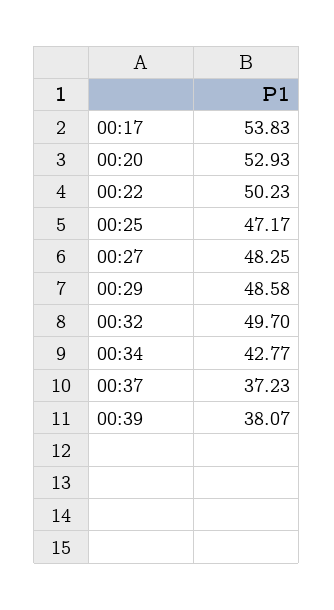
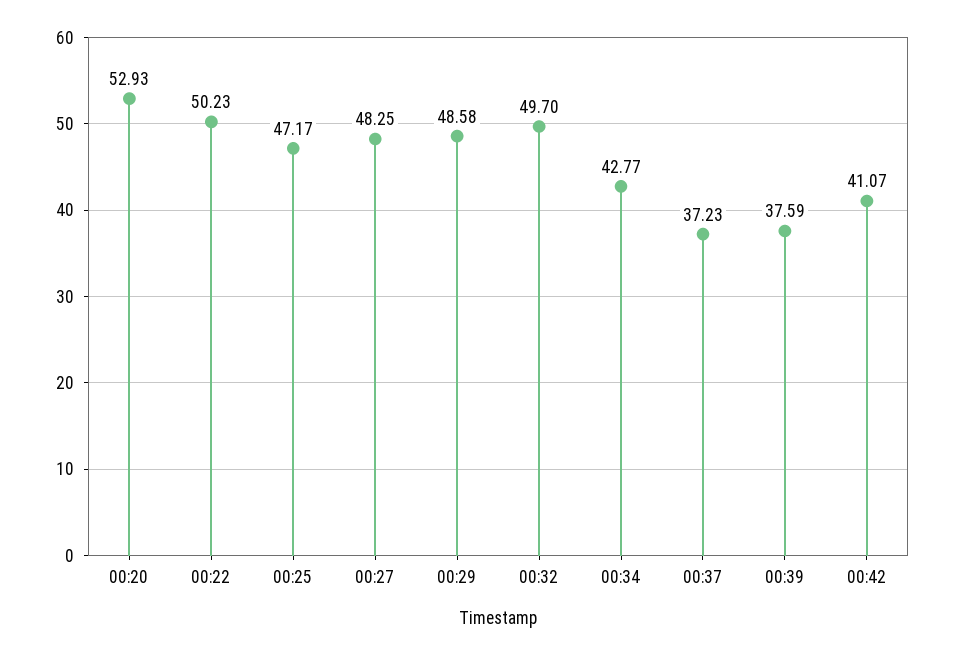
00:17: 53.83 -> none
00:39: 38.07 -> 37.59
00:42: none -> 41.07

